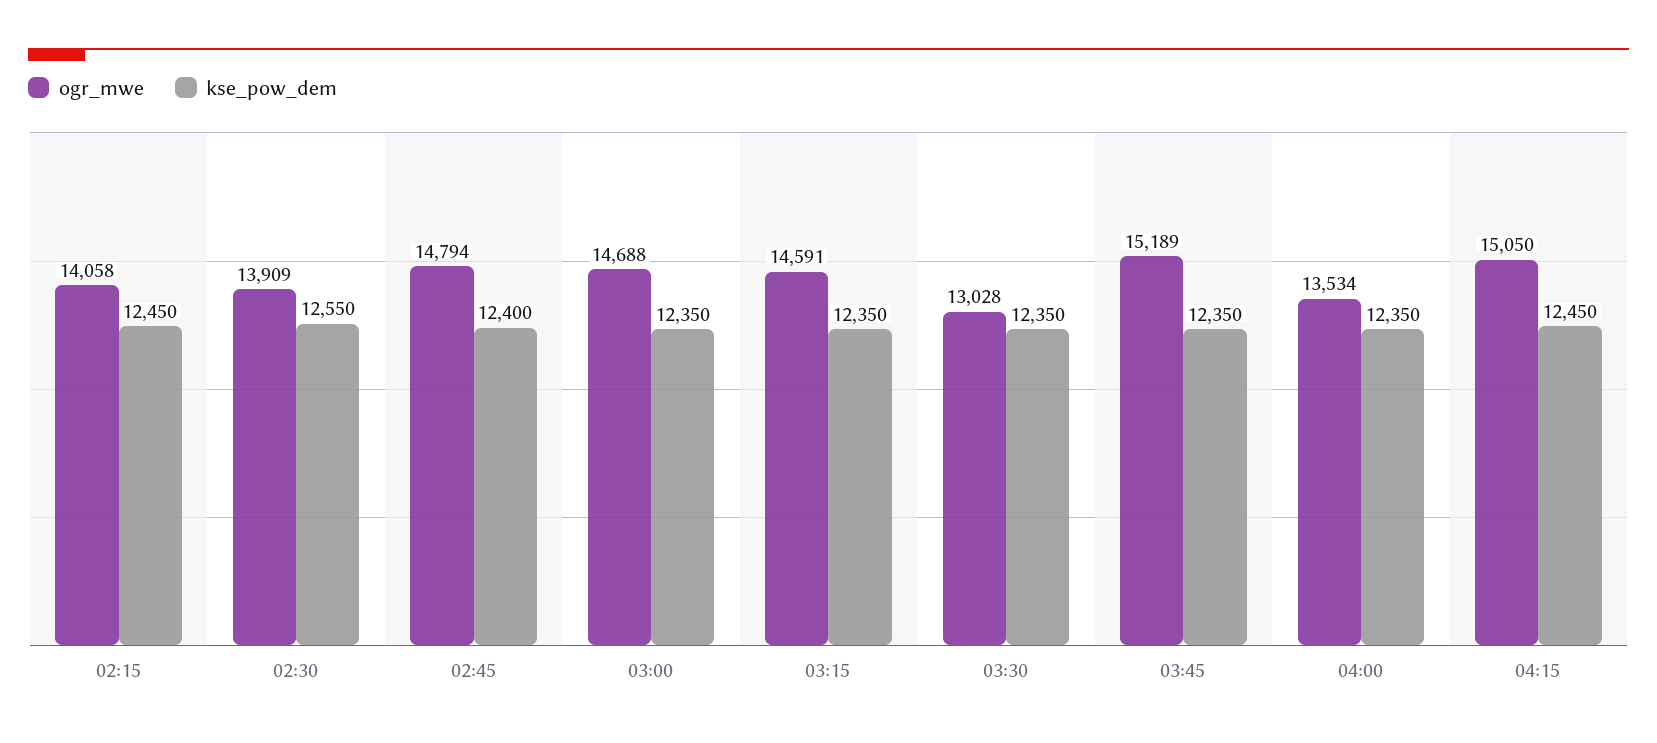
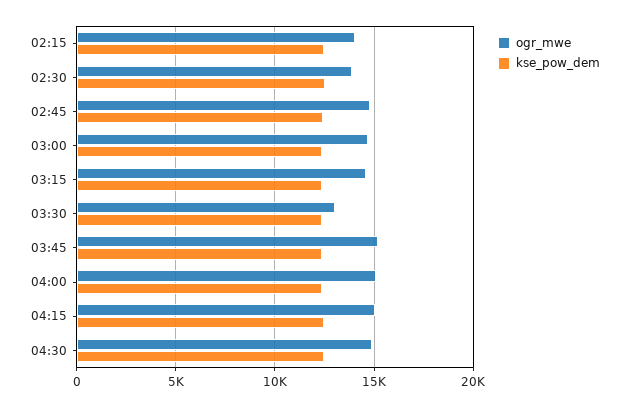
ogr_mwe, 04:00: 13534 -> 15000
ogr_mwe, 04:30: none -> 15000
kse_pow_dem, 04:30: none -> 12500

